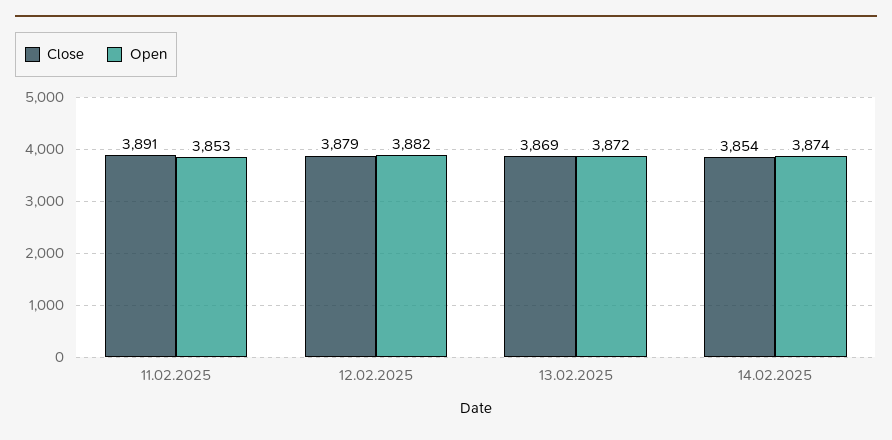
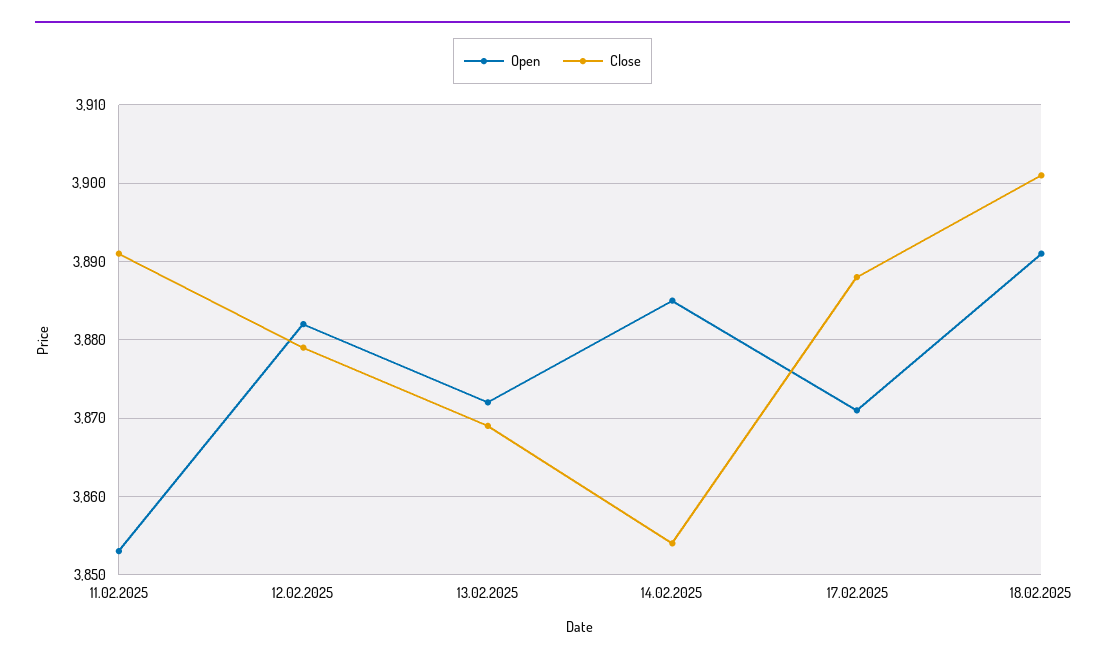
Open, 14.02.2025: 3874 -> 3885
Open, 17.02.2025: none -> 3871
Close, 17.02.2025: none -> 3888
Open, 18.02.2025: none -> 3891
Close, 18.02.2025: none -> 3901

